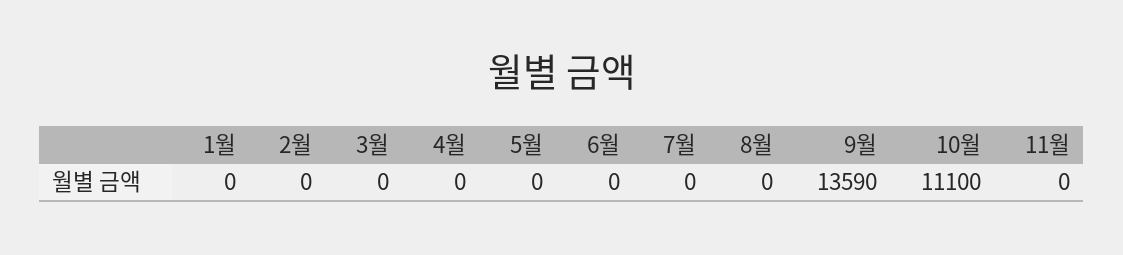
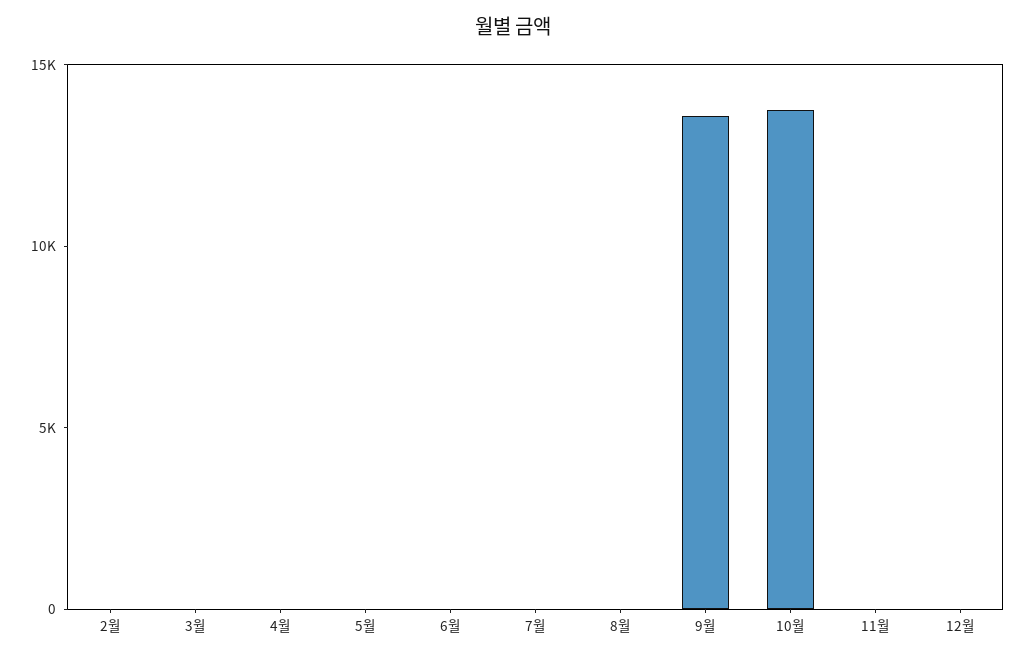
1월: 0 -> none
10월: 11100 -> 14000
12월: none -> 0

